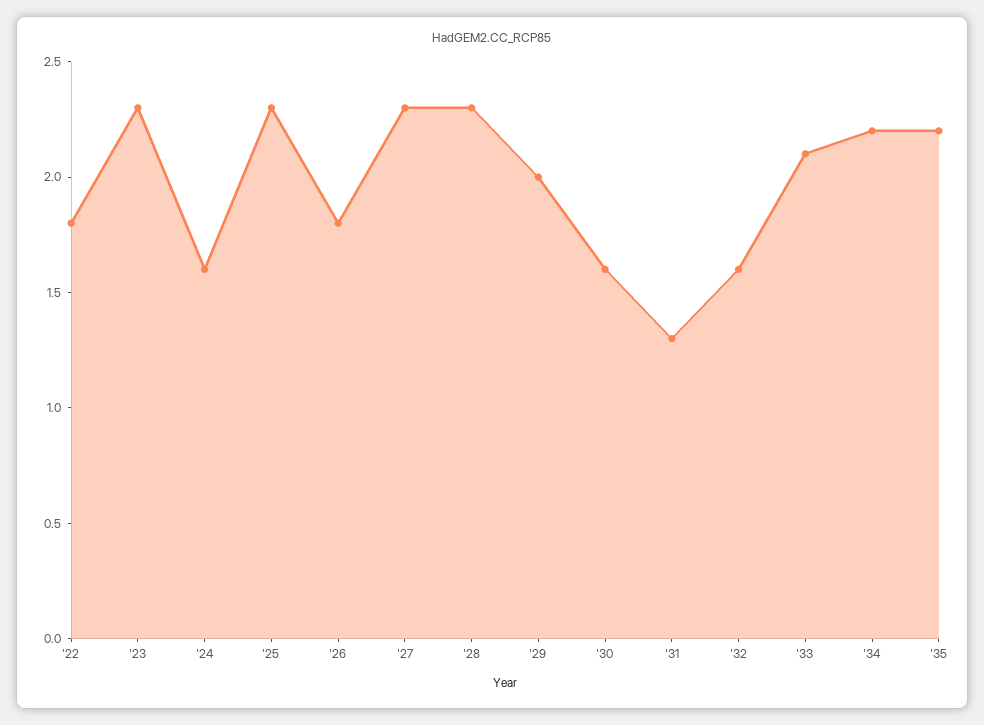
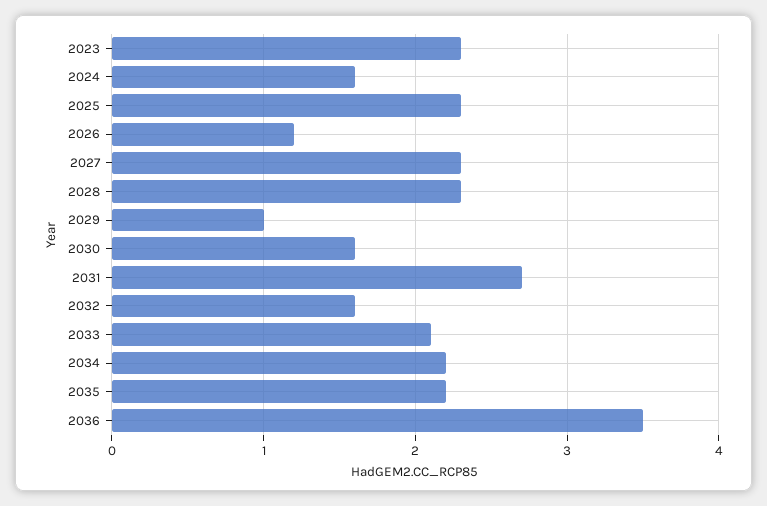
'22: 1.8 -> none
'26: 1.8 -> 1.2
'29: 2 -> 1
'31: 1.3 -> 2.7
2036: none -> 3.5

